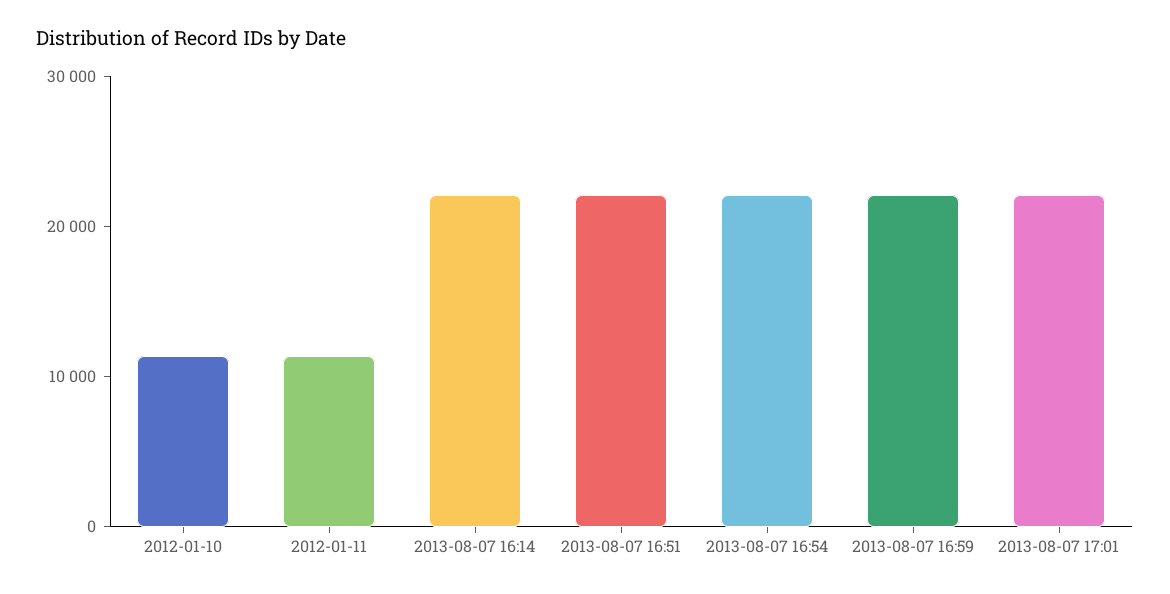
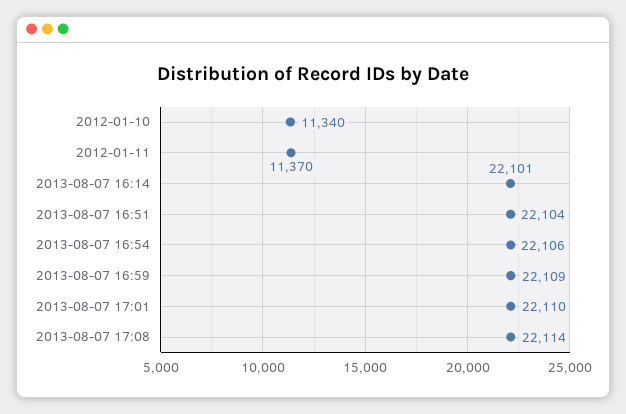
2013-08-07 17:08: none -> 22114

